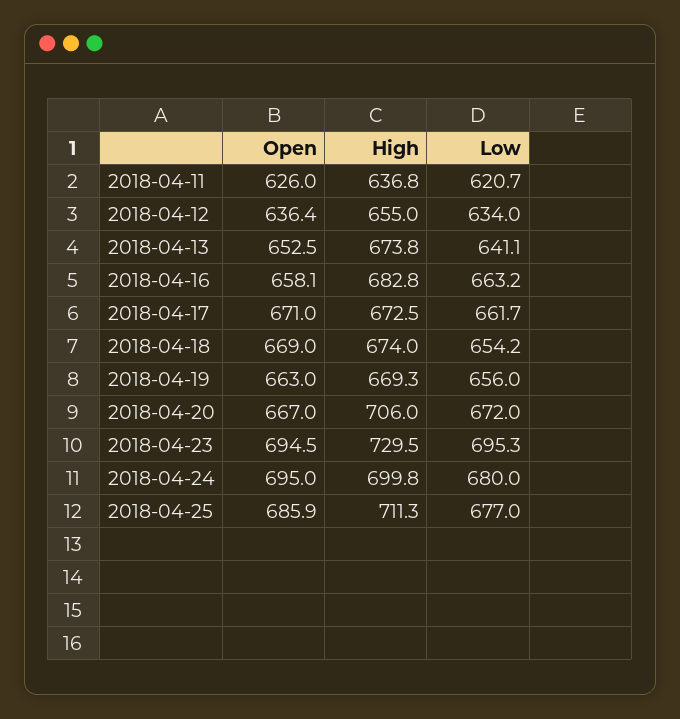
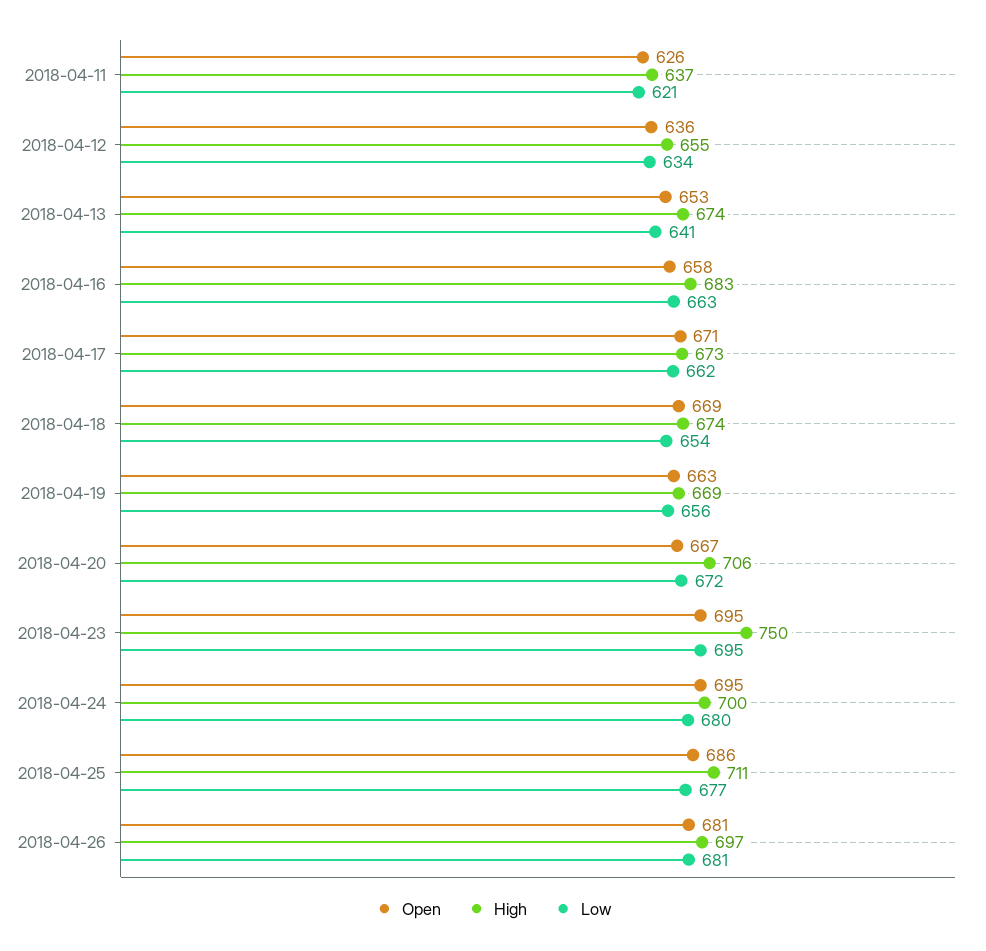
High, 2018-04-23: 729.5 -> 750
Open, 2018-04-26: none -> 681
High, 2018-04-26: none -> 697
Low, 2018-04-26: none -> 681

